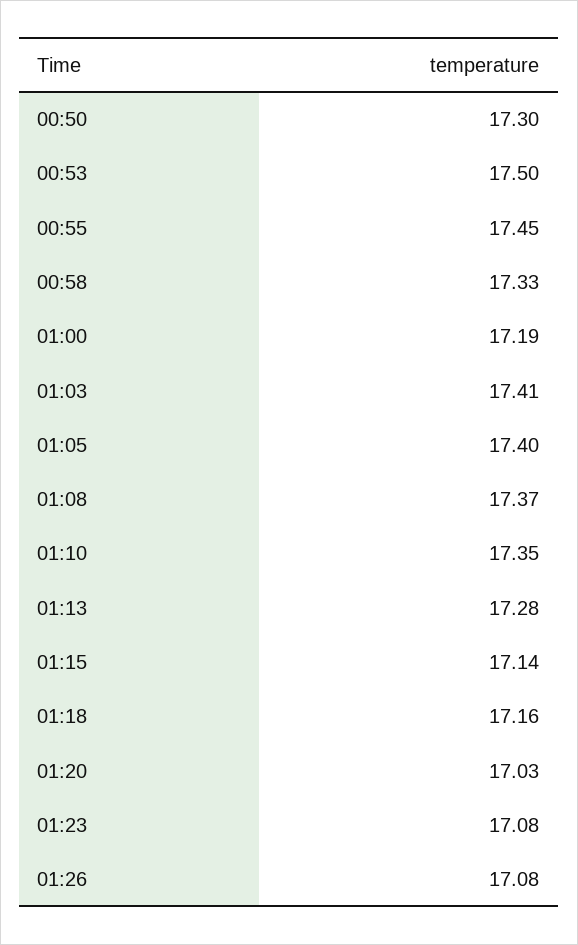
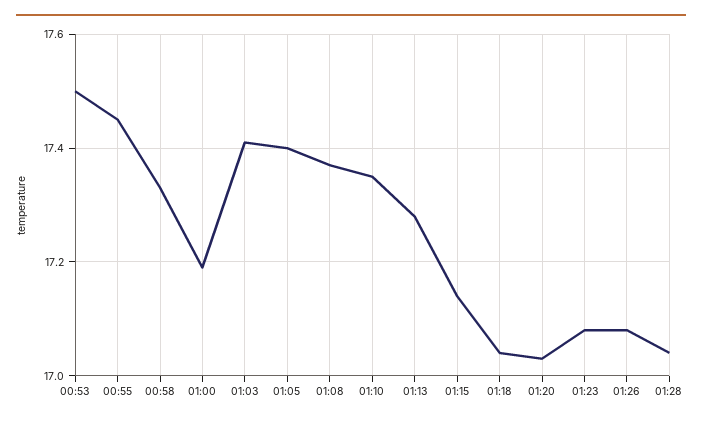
00:50: 17.3 -> none
01:18: 17.16 -> 17.05
01:28: none -> 17.05

